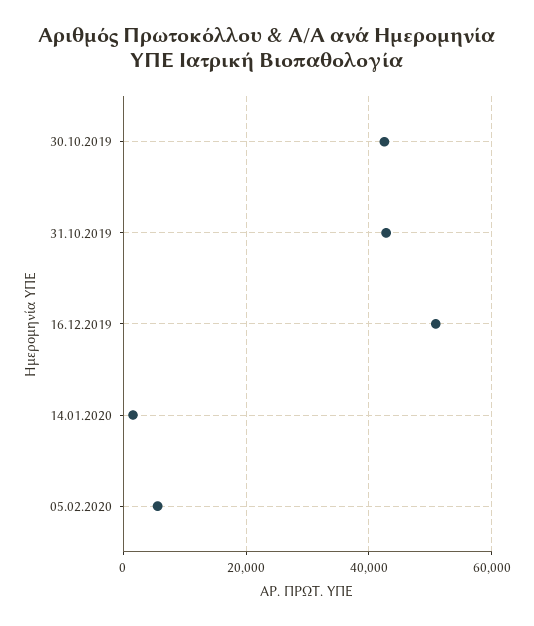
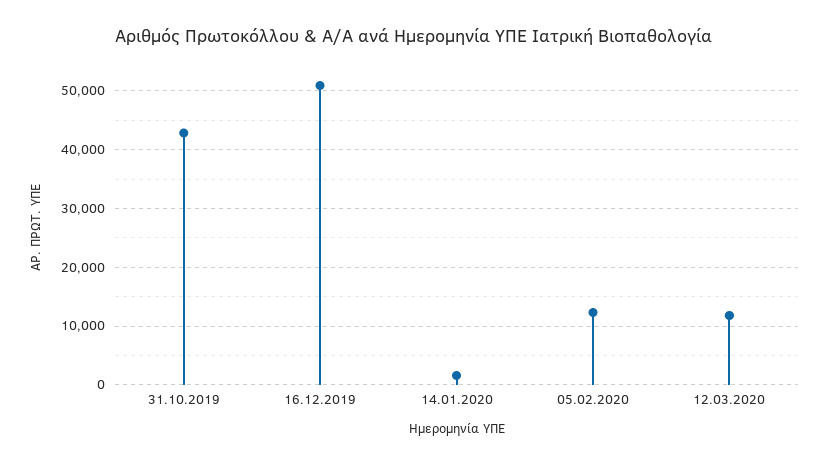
30.10.2019: 42000 -> none
05.02.2020: 6000 -> 12000
12.03.2020: none -> 12000

